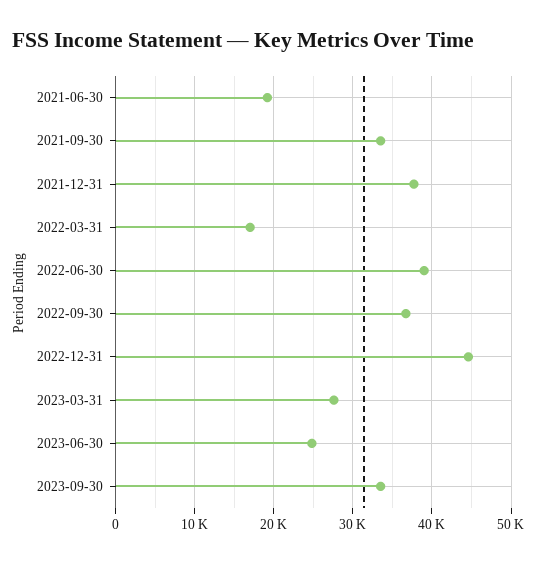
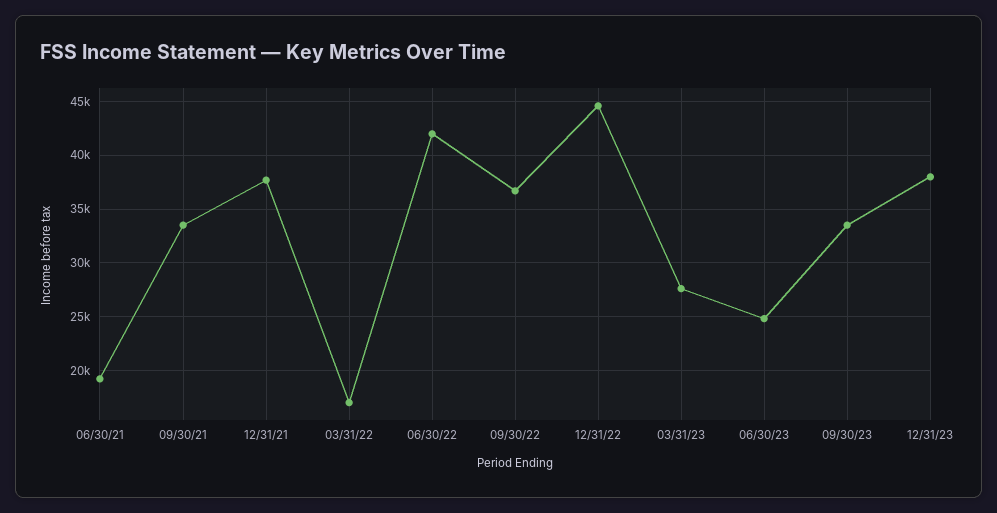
2022-06-30: 39000 -> 42000
12/31/23: none -> 38000

